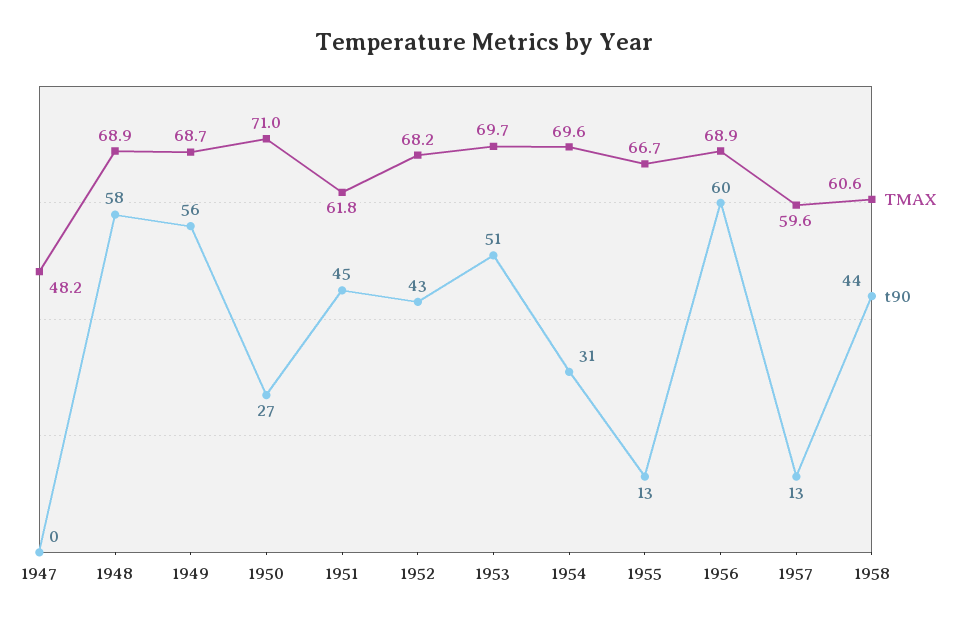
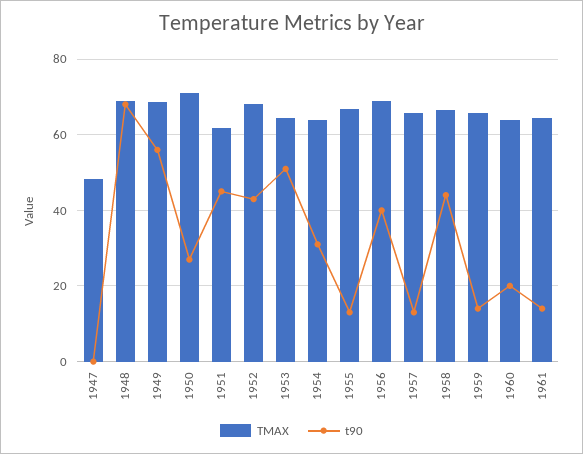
t90, 1948: 58 -> 68
TMAX, 1953: 69.7 -> 64
TMAX, 1954: 69.6 -> 64
t90, 1956: 60 -> 40
TMAX, 1957: 59.6 -> 66
TMAX, 1958: 60.6 -> 66
TMAX, 1959: none -> 66
t90, 1959: none -> 14
TMAX, 1960: none -> 64
t90, 1960: none -> 20
TMAX, 1961: none -> 64
t90, 1961: none -> 14

